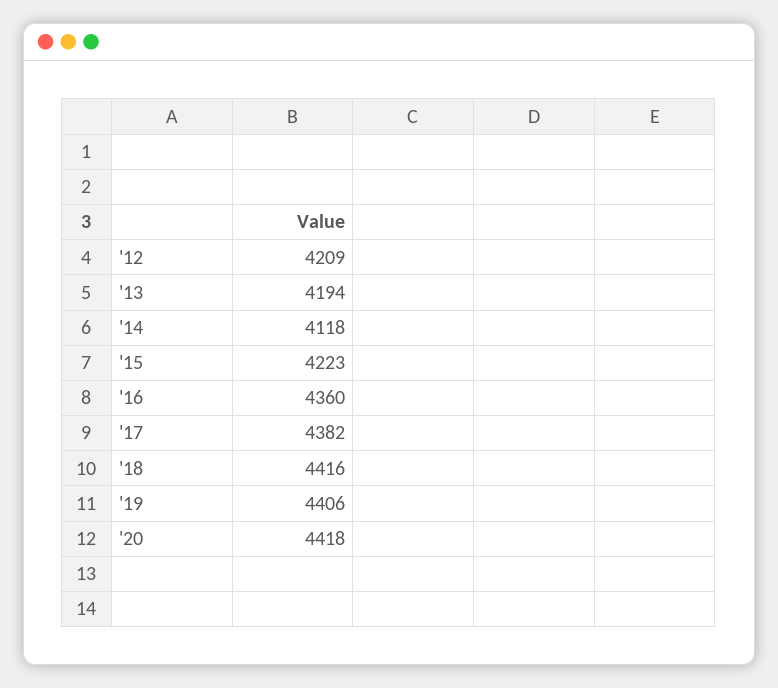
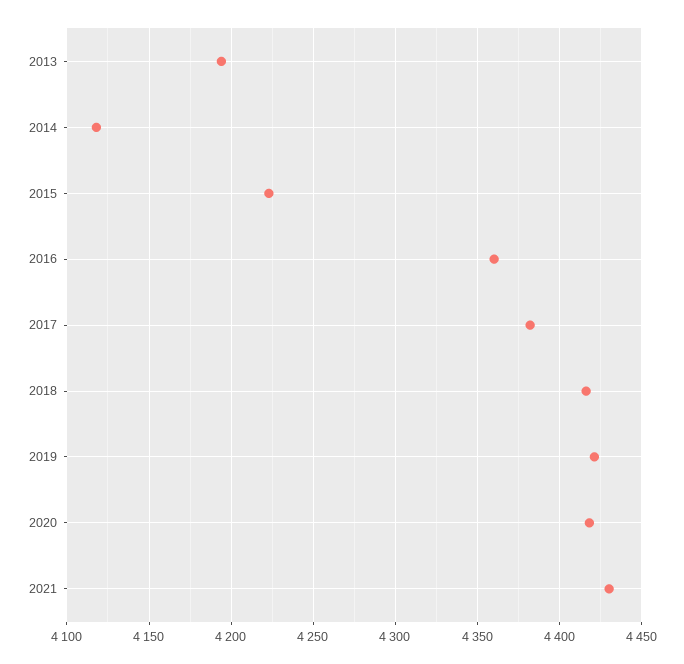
'12: 4209 -> none
'19: 4406 -> 4420
2021: none -> 4430

